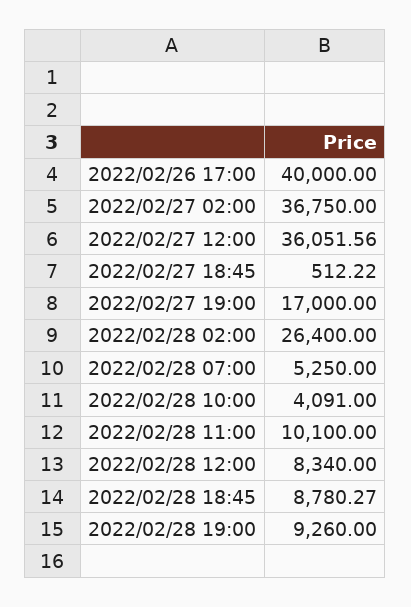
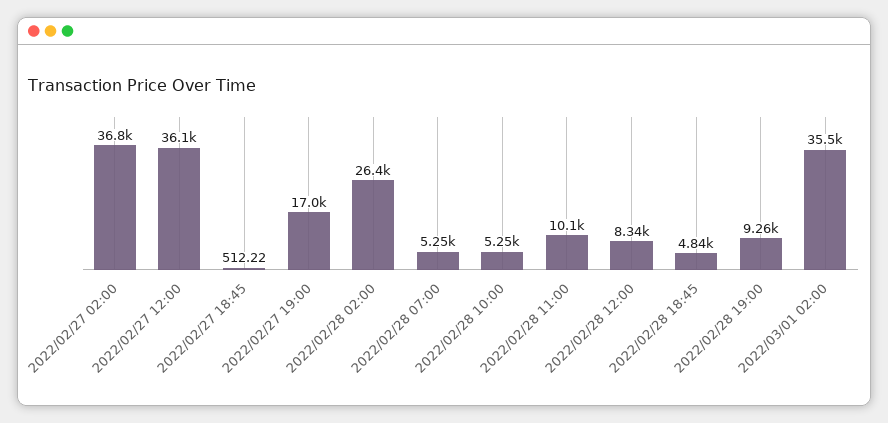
2022/02/26 17:00: 40000 -> none
2022/02/28 10:00: 4091 -> 5250
2022/02/28 18:45: 8780.27 -> 4840
2022/03/01 02:00: none -> 35500

